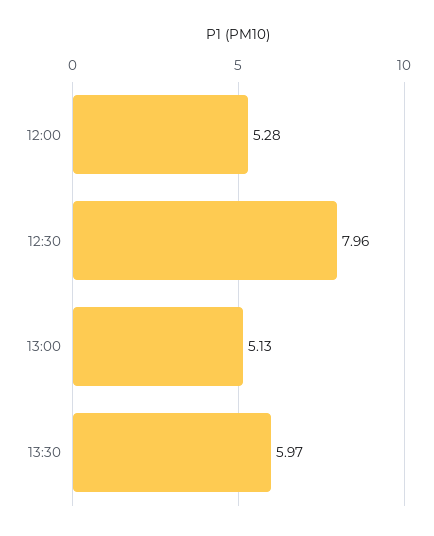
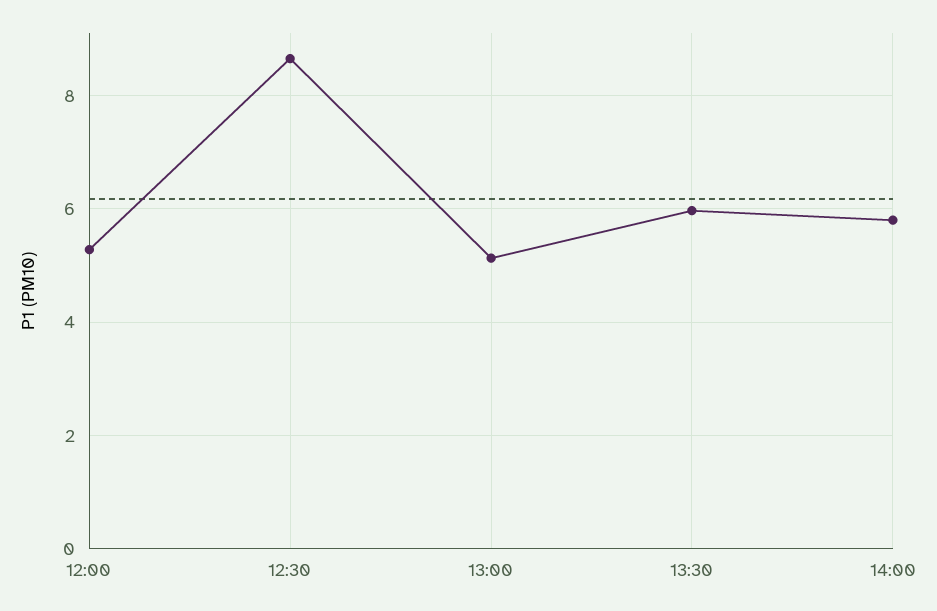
12:30: 7.96 -> 8.6
14:00: none -> 5.8

